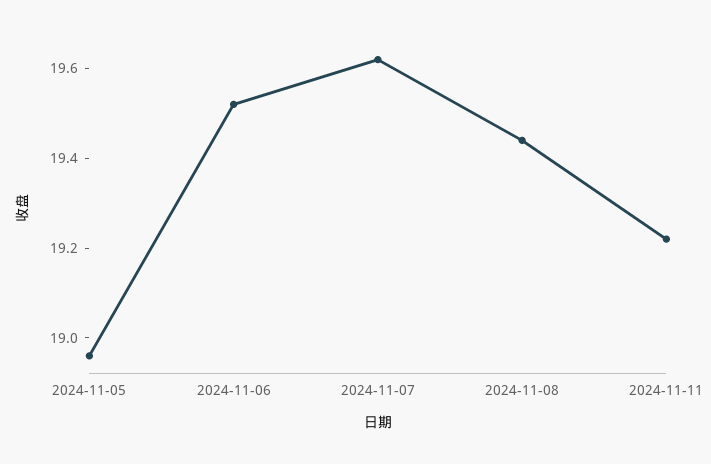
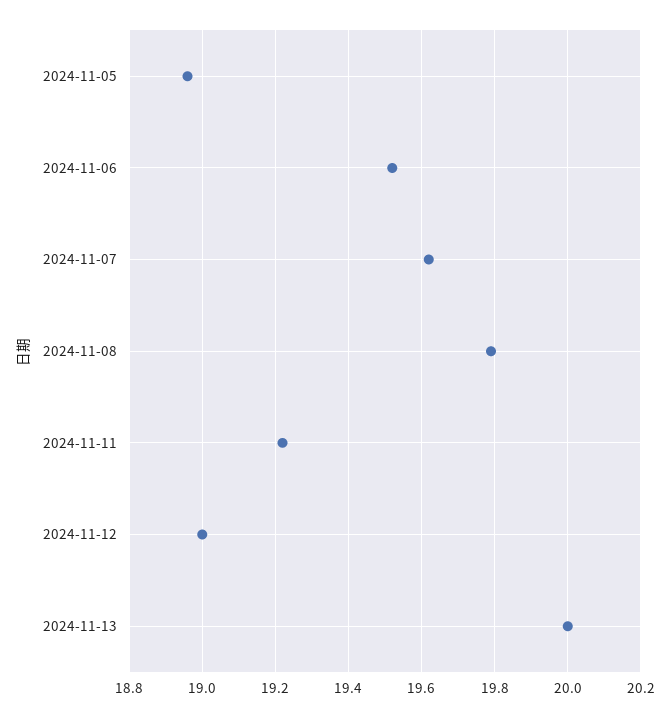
2024-11-08: 19.45 -> 19.8
2024-11-12: none -> 19
2024-11-13: none -> 20

